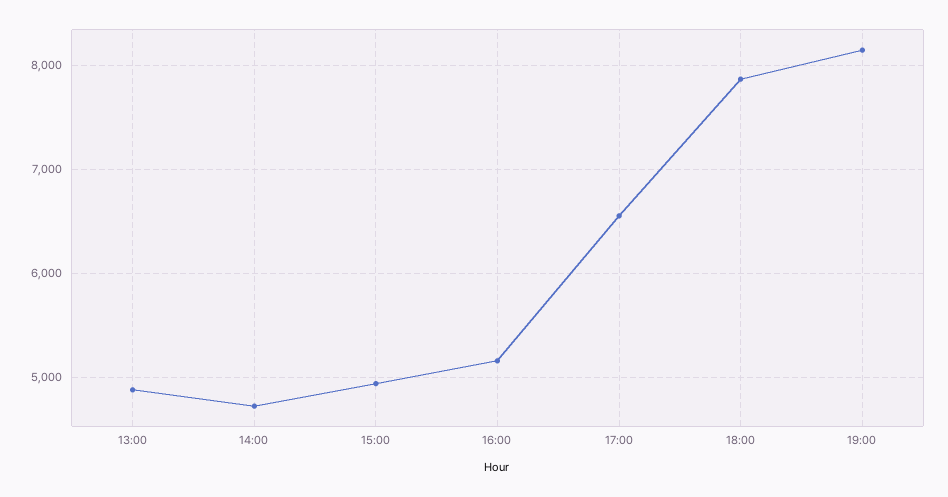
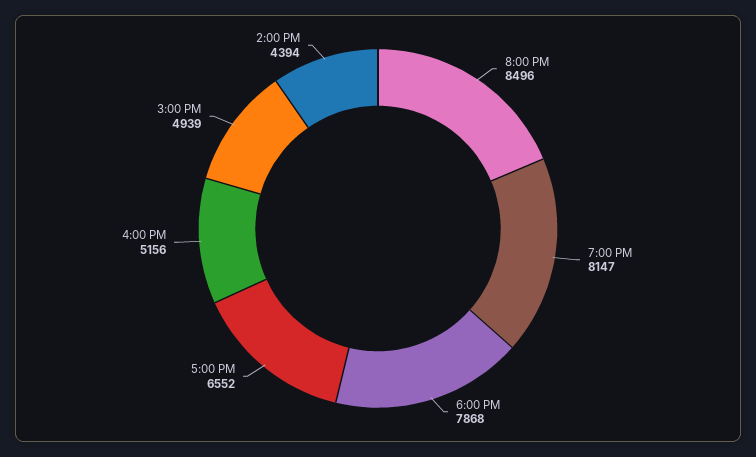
13:00: 4900 -> none
14:00: 4700 -> 4394
8:00 PM: none -> 8496

